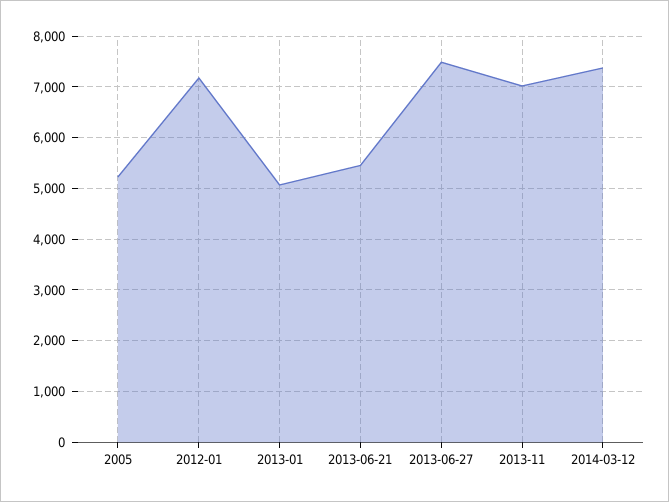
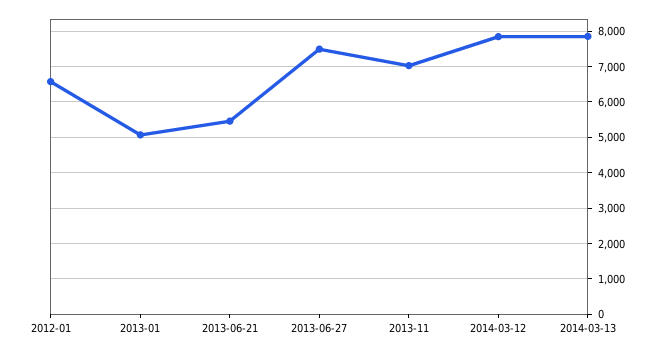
2005: 5200 -> none
2012-01: 7200 -> 6600
2014-03-12: 7400 -> 7800
2014-03-13: none -> 7800

